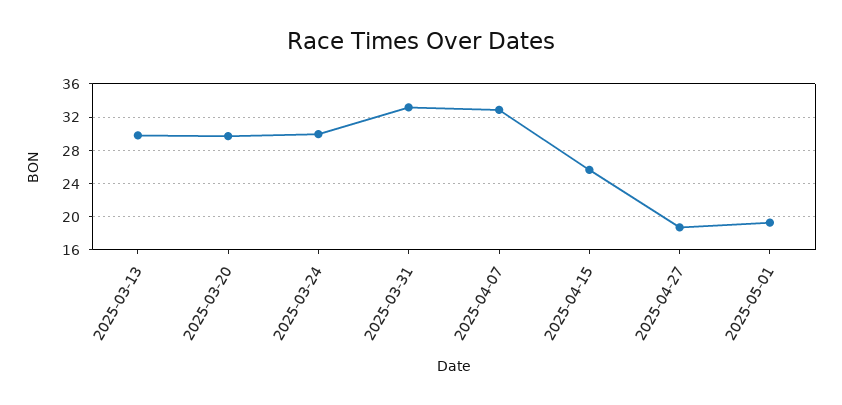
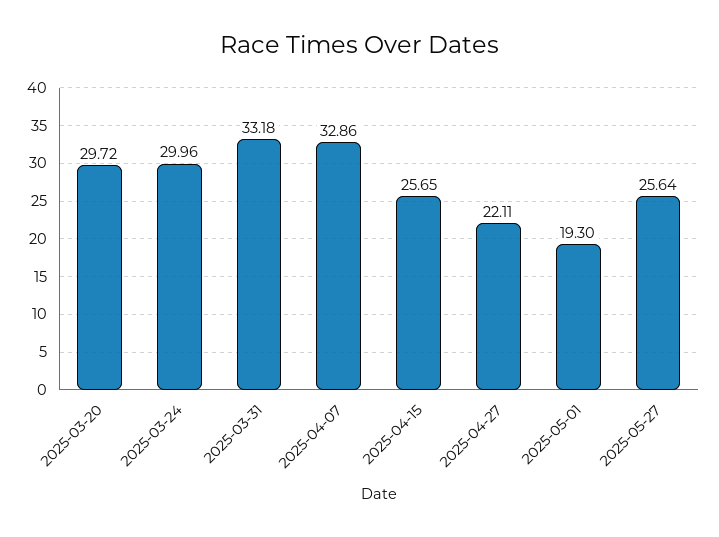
2025-03-13: 30 -> none
2025-04-27: 19 -> 22.11
2025-05-27: none -> 25.64

